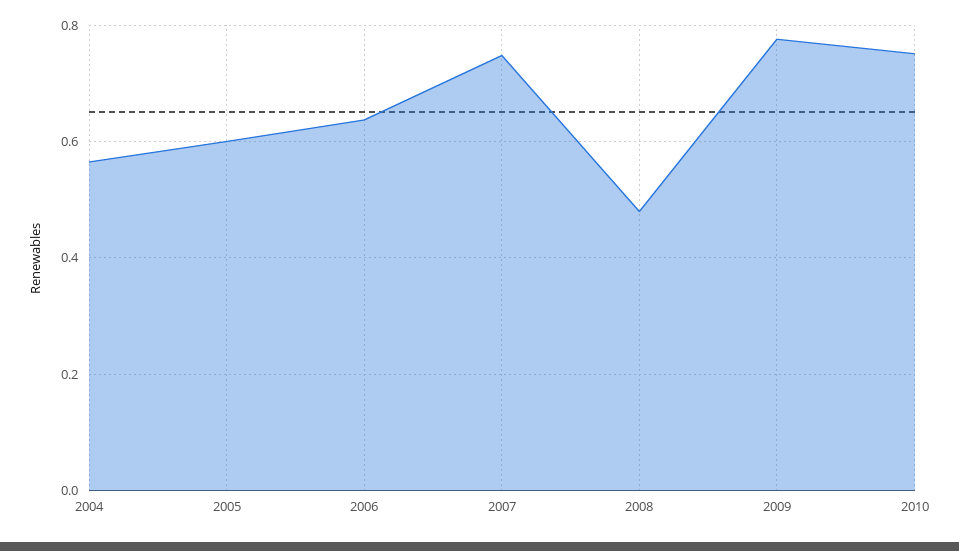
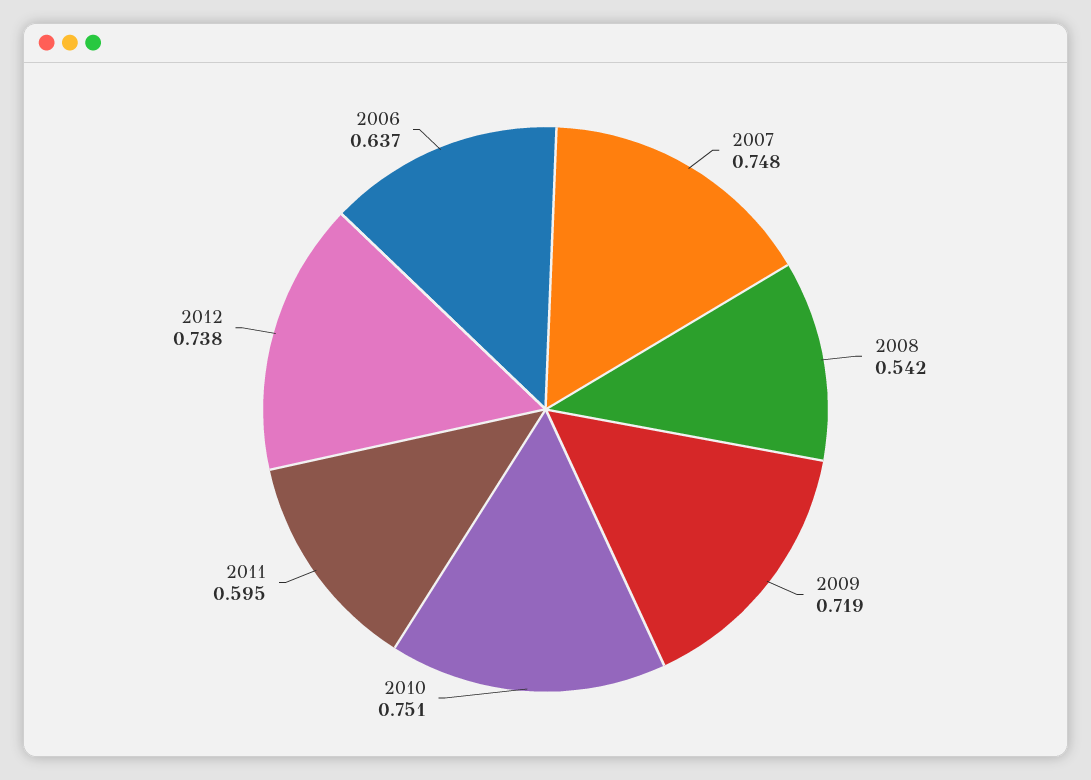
2004: 0.56 -> none
2005: 0.6 -> none
2008: 0.48 -> 0.542
2009: 0.78 -> 0.719
2011: none -> 0.595
2012: none -> 0.738

